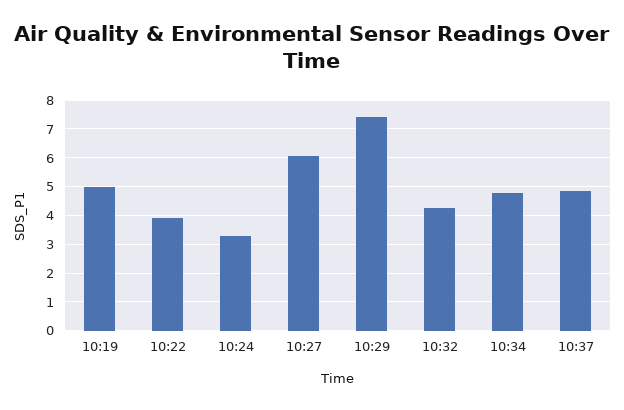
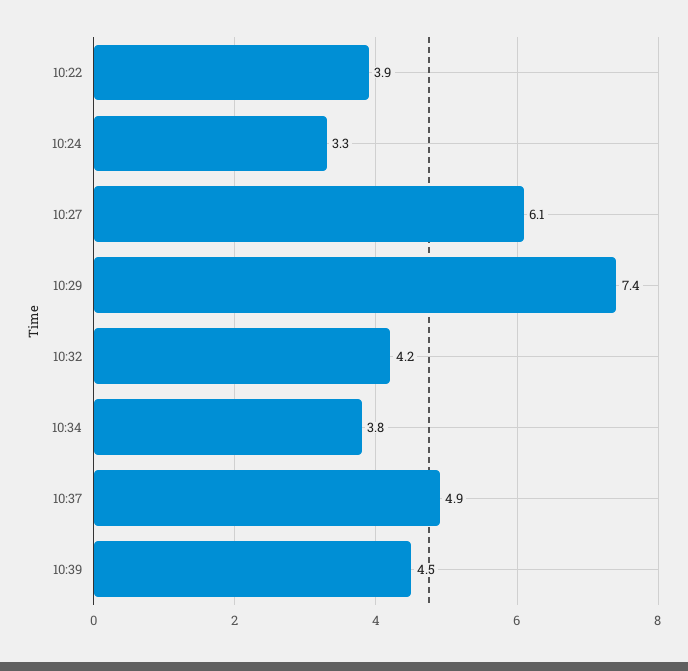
10:19: 5 -> none
10:34: 4.75 -> 3.8
10:39: none -> 4.5

